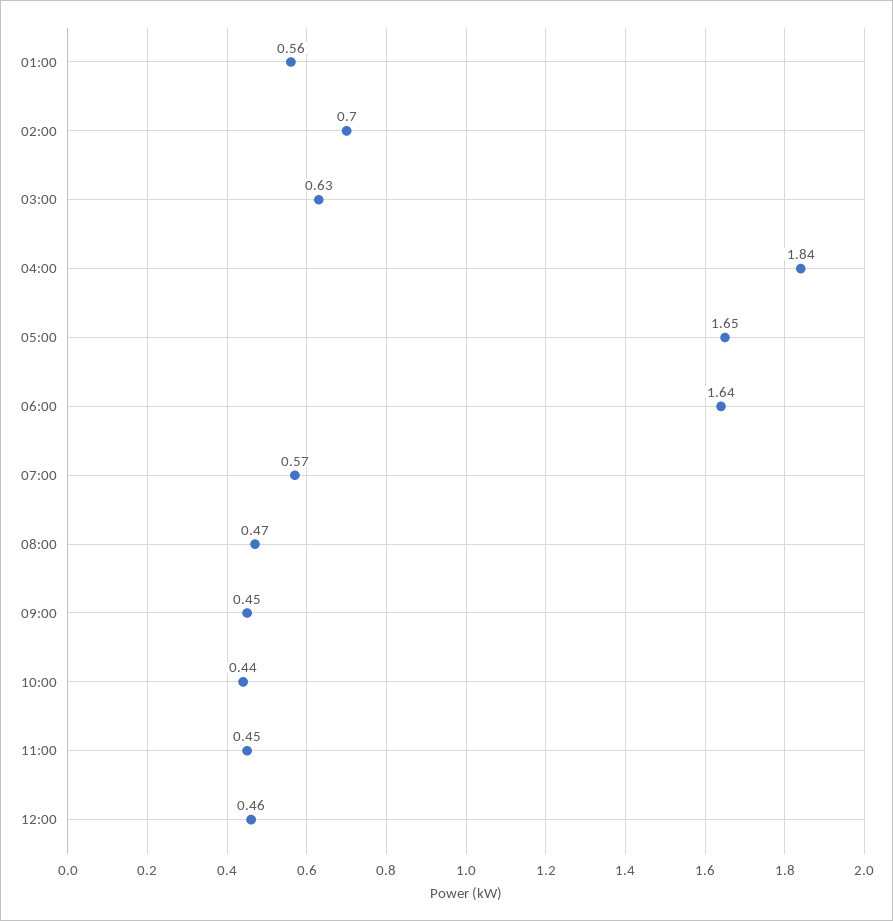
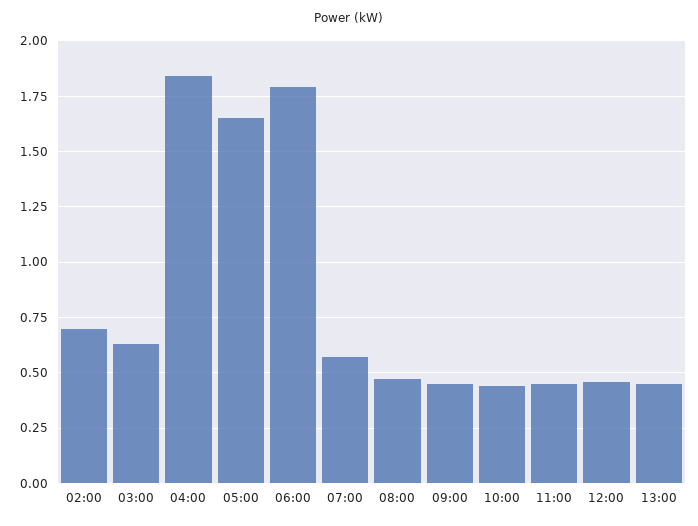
01:00: 0.56 -> none
06:00: 1.64 -> 1.8
13:00: none -> 0.45

